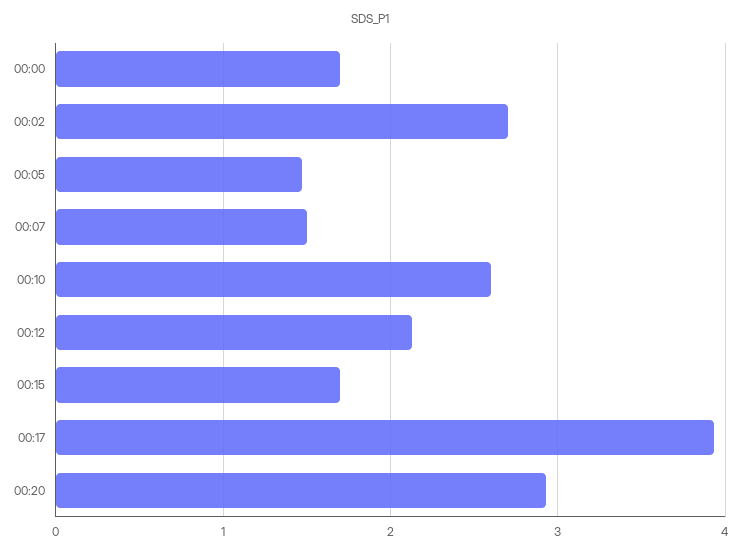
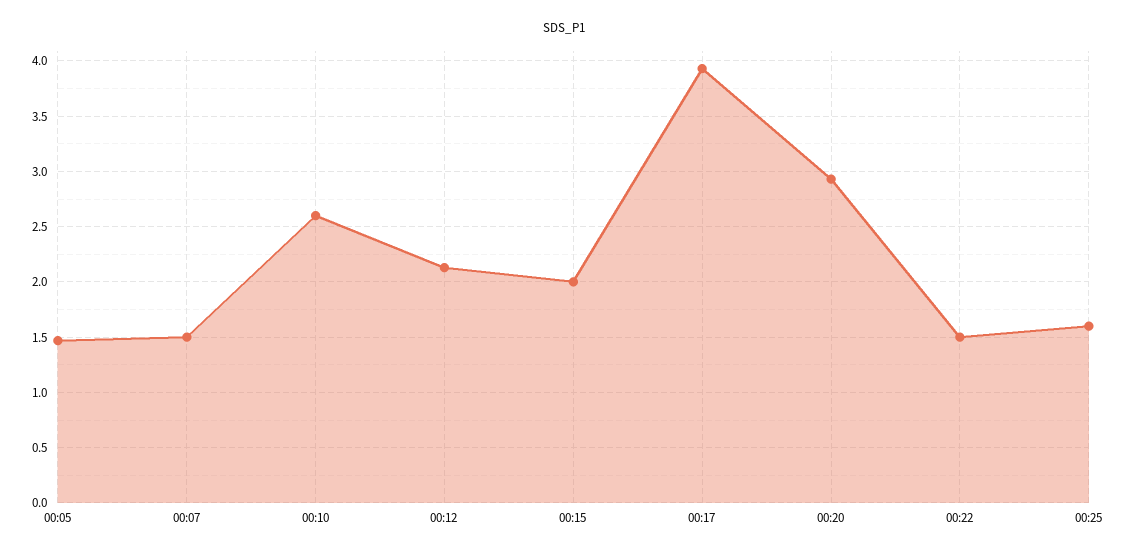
00:00: 1.7 -> none
00:02: 2.7 -> none
00:15: 1.7 -> 2
00:22: none -> 1.5
00:25: none -> 1.6

